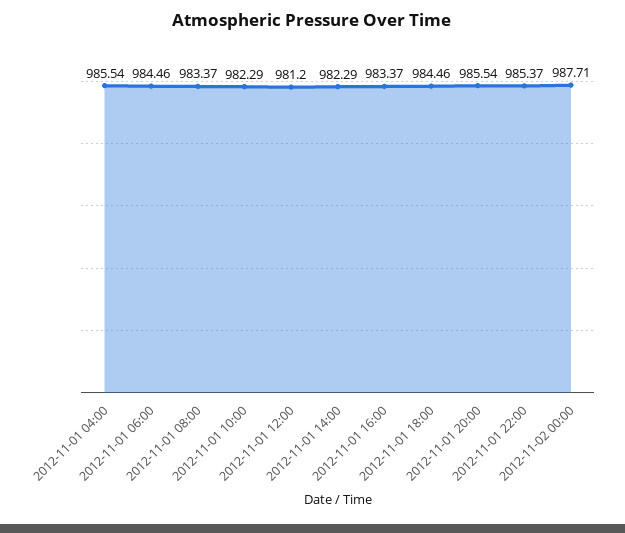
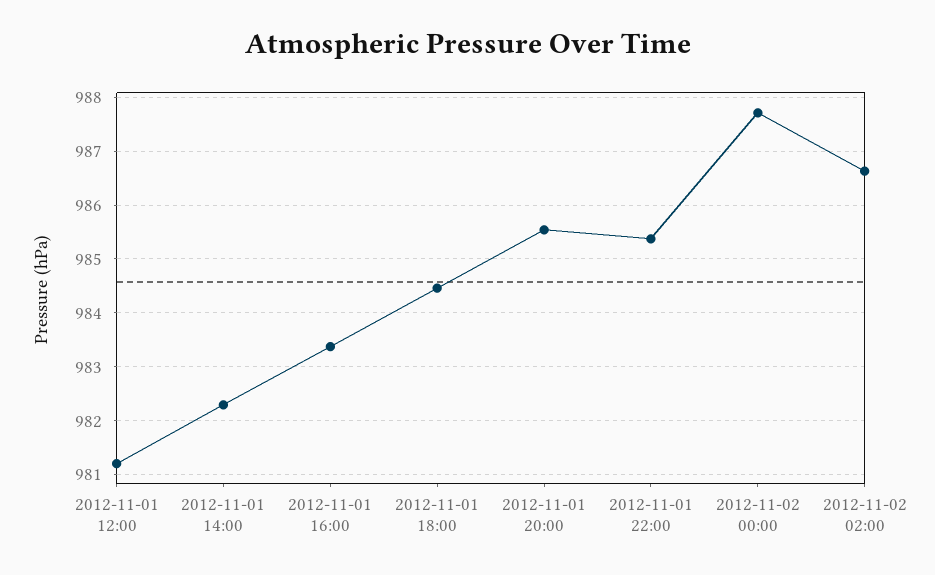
2012-11-01 04:00: 985.54 -> none
2012-11-01 06:00: 984.46 -> none
2012-11-01 08:00: 983.37 -> none
2012-11-01 10:00: 982.29 -> none
2012-11-02 02:00: none -> 986.6

